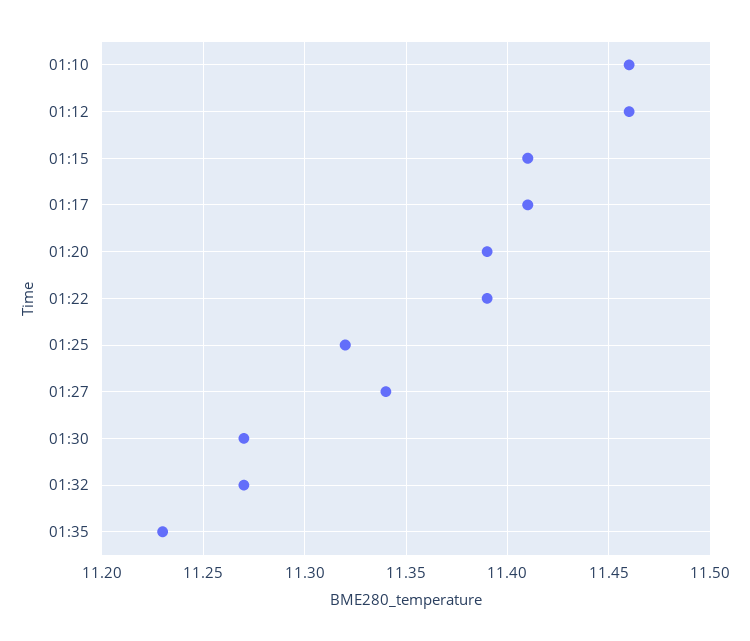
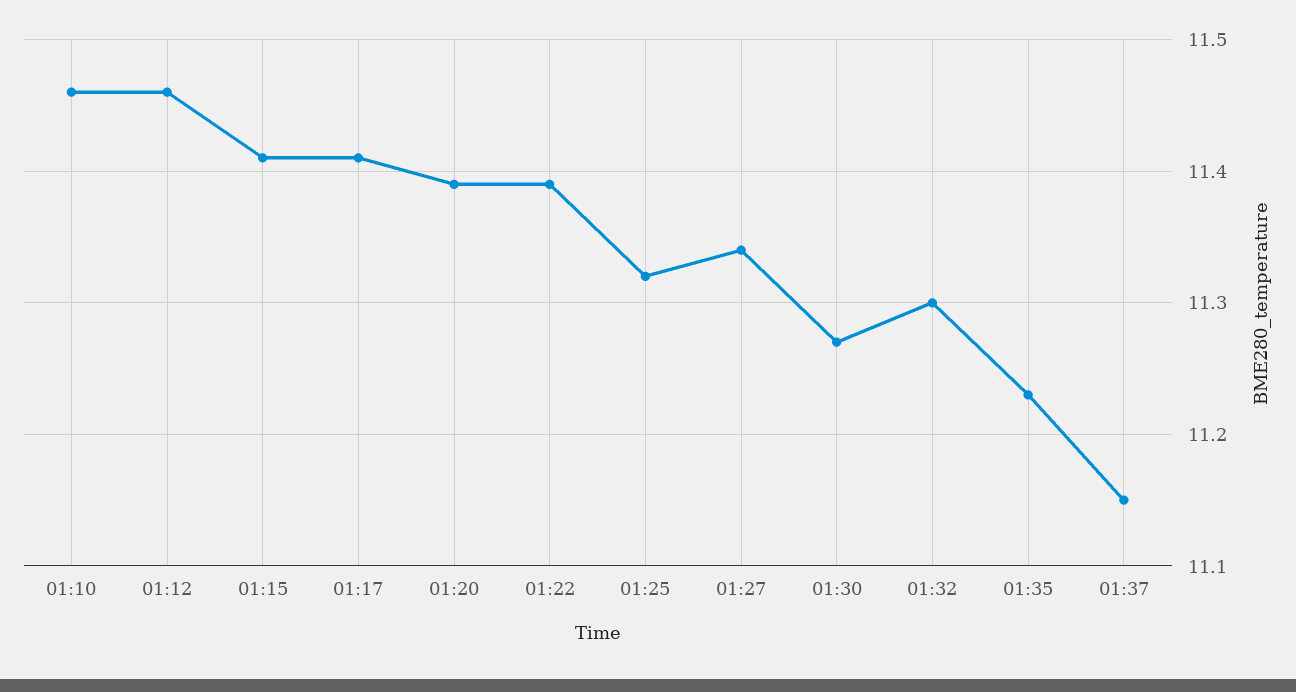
01:32: 11.27 -> 11.3
01:37: none -> 11.15

